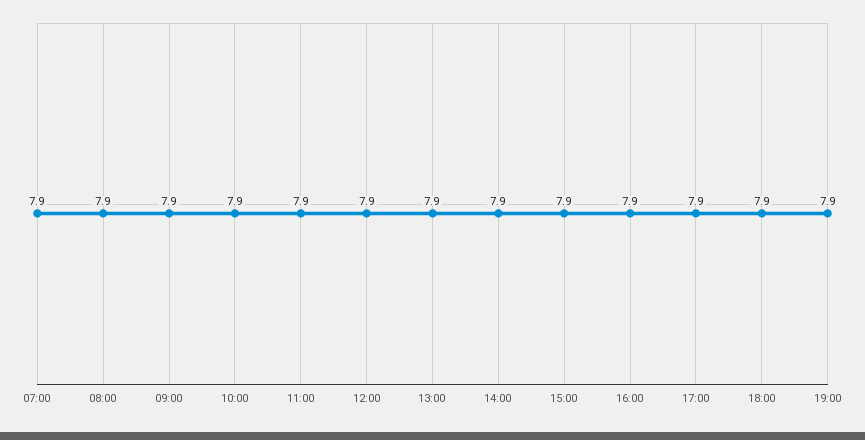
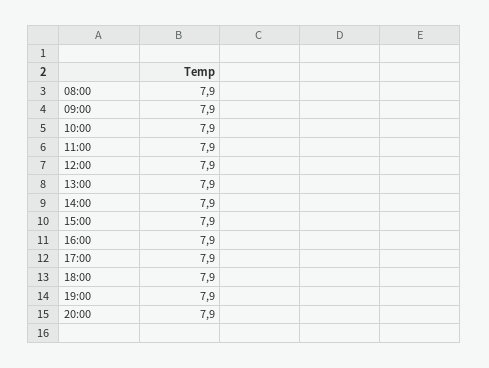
07:00: 7.9 -> none
20:00: none -> 7.9

